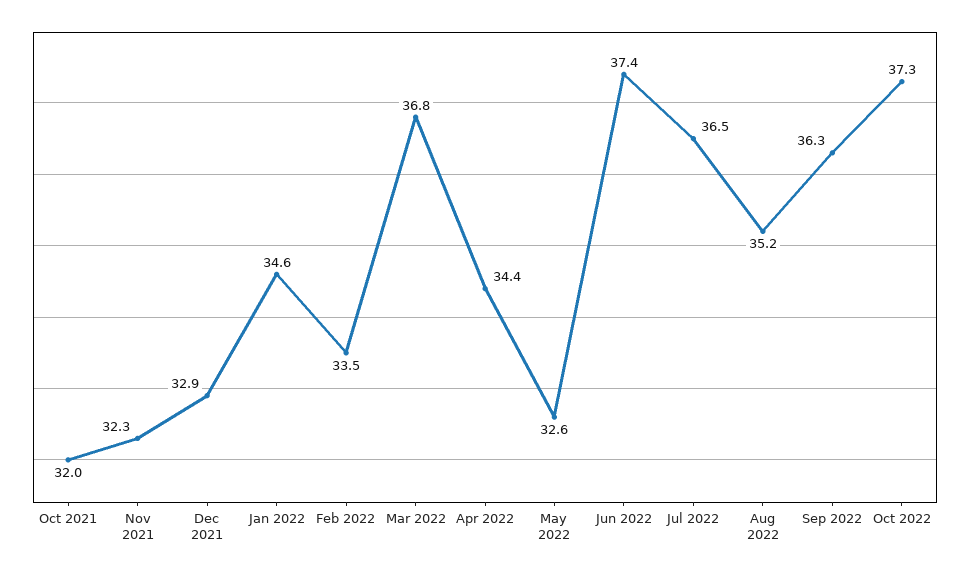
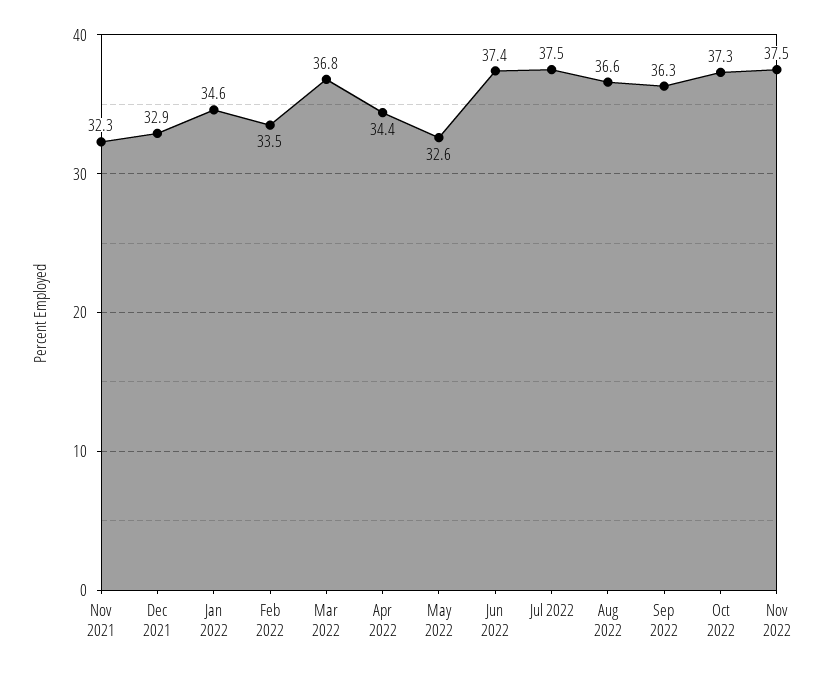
Oct 2021: 32 -> none
Jul 2022: 36.5 -> 37.5
Aug 2022: 35.2 -> 36.6
Nov 2022: none -> 37.5

